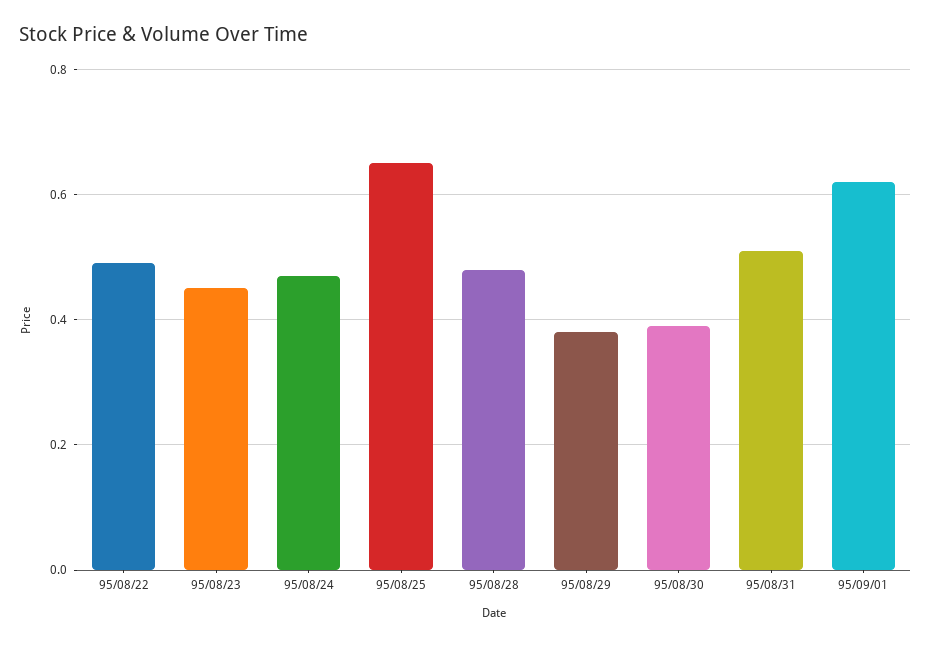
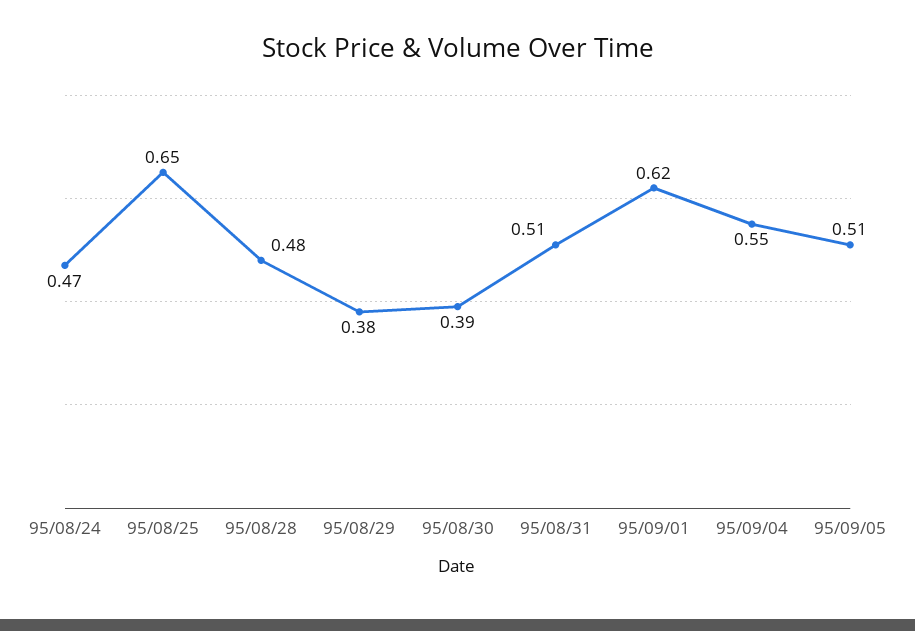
95/08/22: 0.5 -> none
95/08/23: 0.45 -> none
95/09/04: none -> 0.55
95/09/05: none -> 0.51

